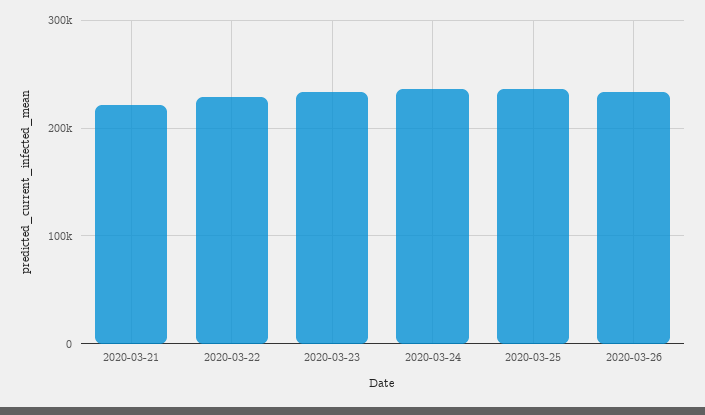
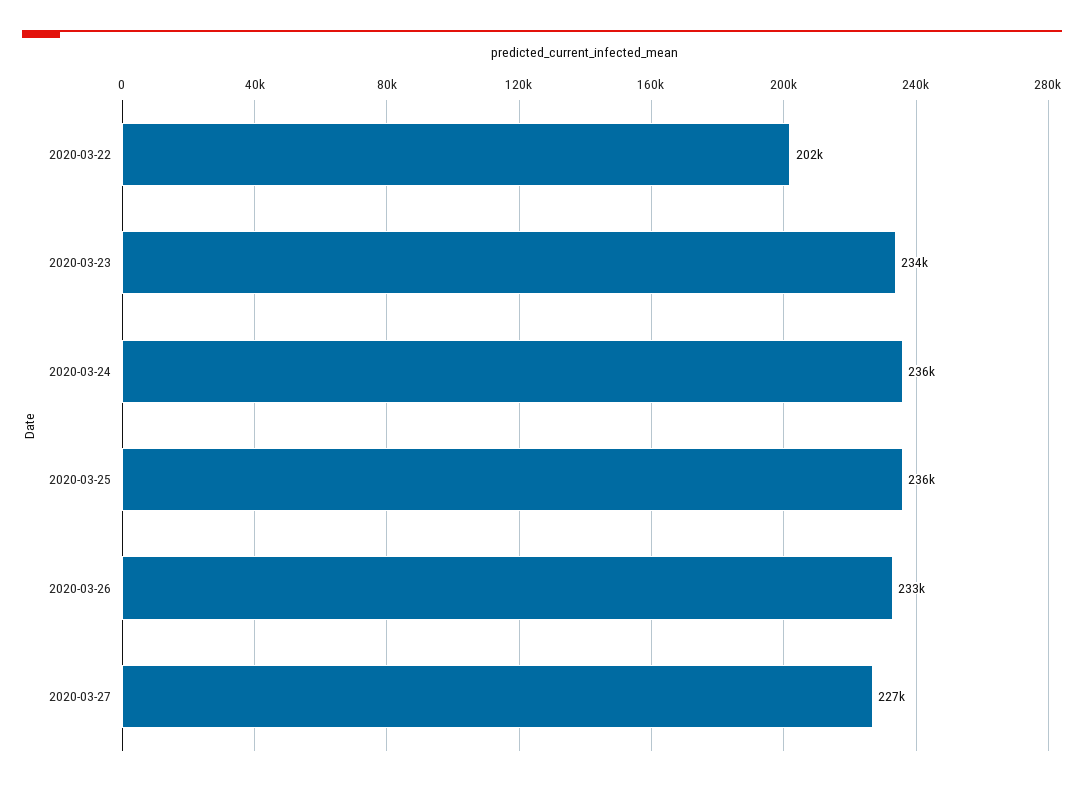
2020-03-21: 220000 -> none
2020-03-22: 230000 -> 202000
2020-03-27: none -> 227000

